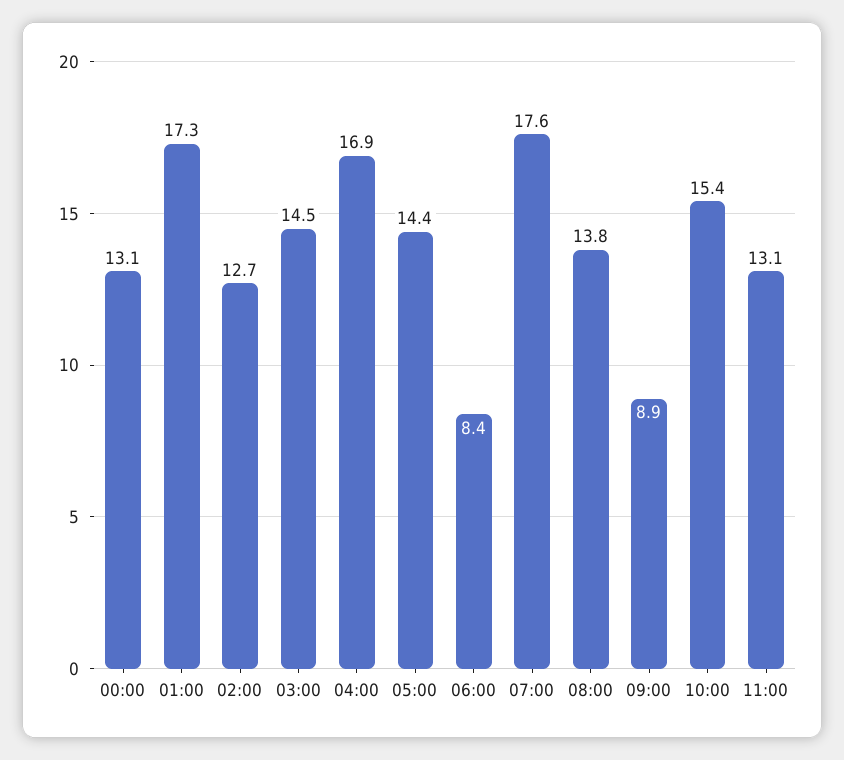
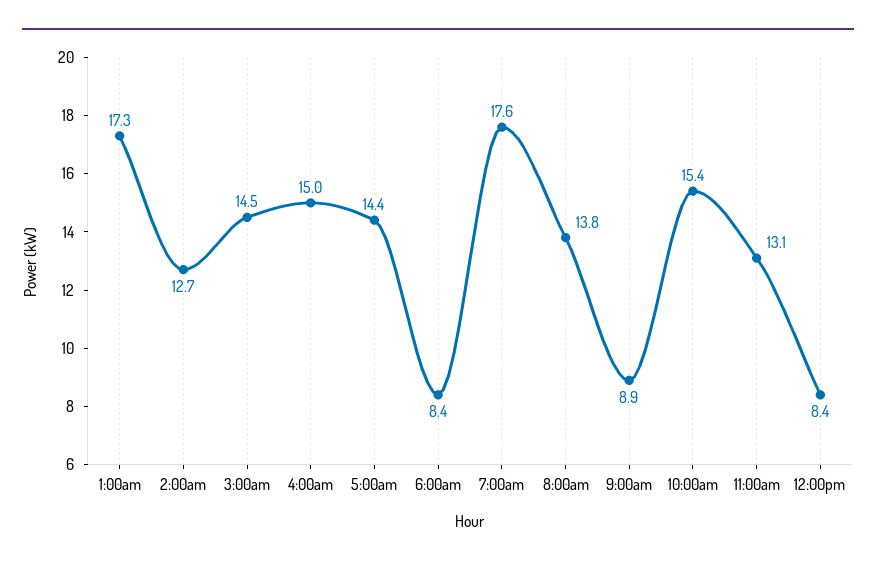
00:00: 13.1 -> none
04:00: 16.9 -> 15
12:00pm: none -> 8.4

